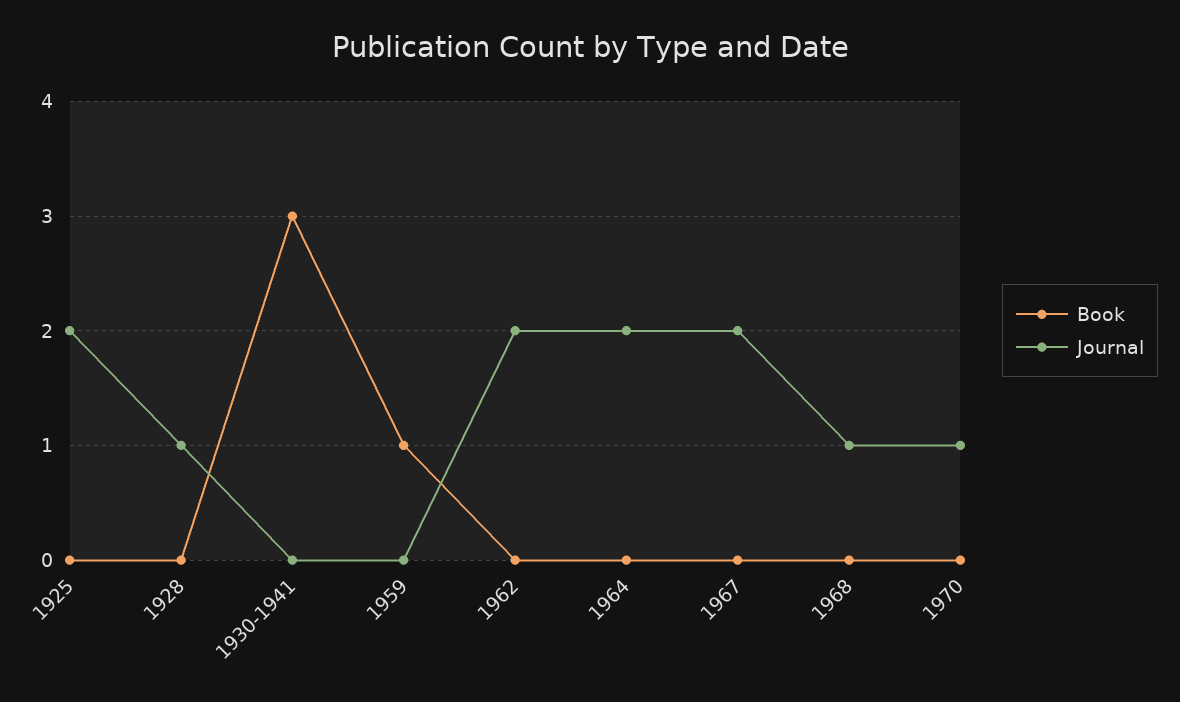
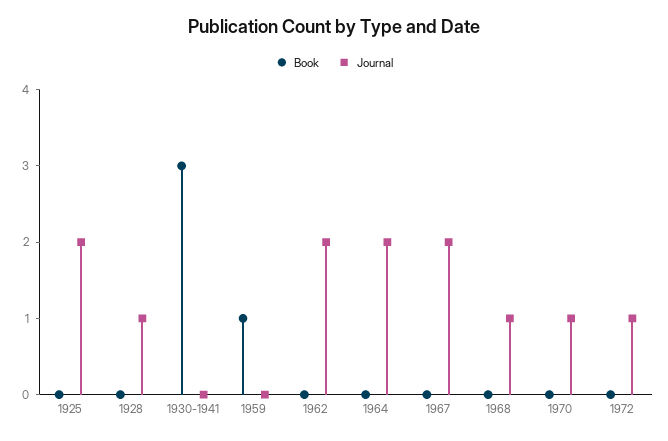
Book, 1972: none -> 0
Journal, 1972: none -> 1

